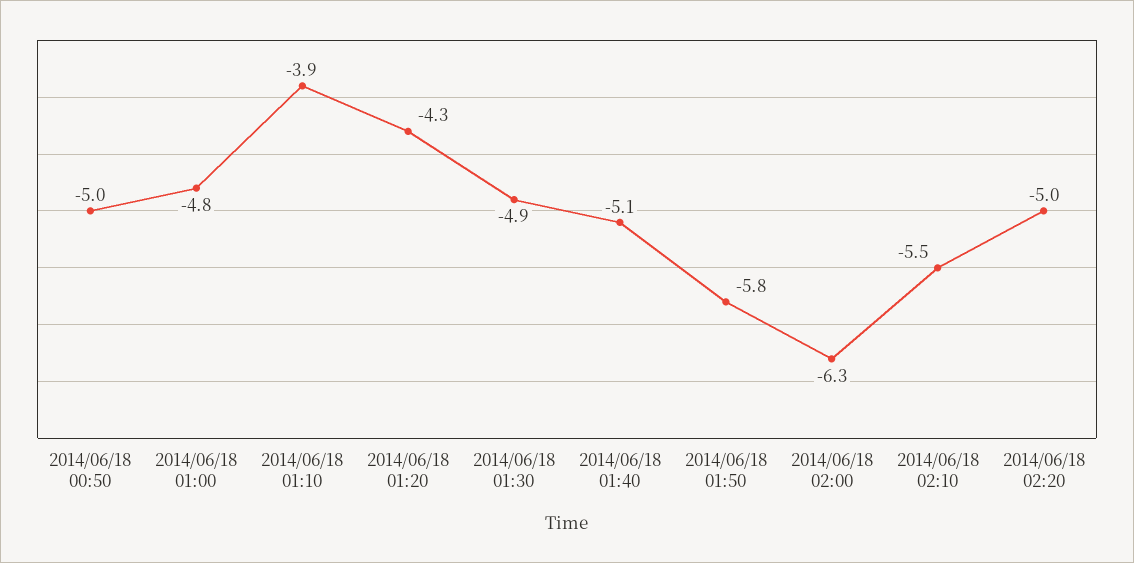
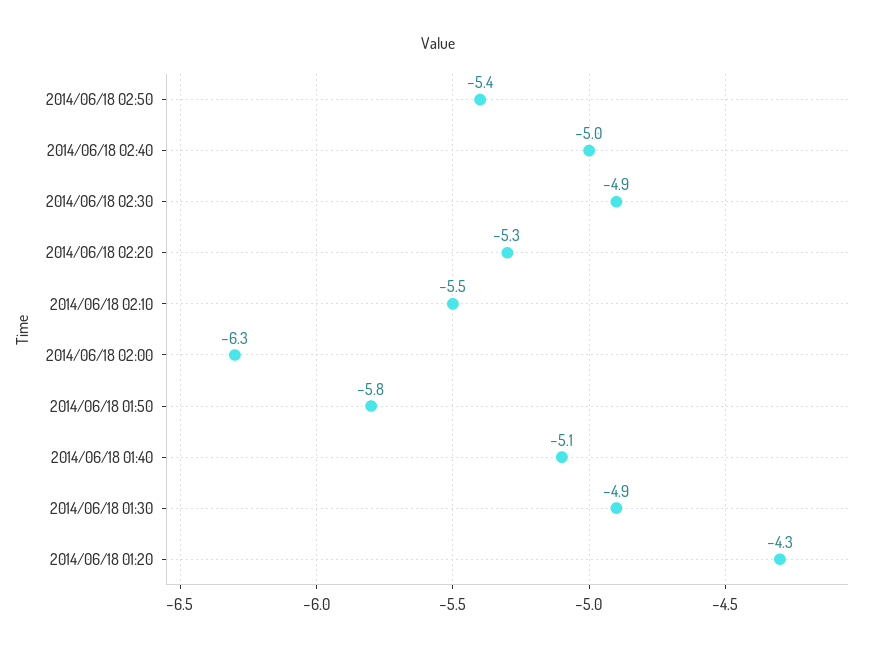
2014/06/18 00:50: -5 -> none
2014/06/18 01:00: -4.8 -> none
2014/06/18 01:10: -3.9 -> none
2014/06/18 02:20: -5 -> -5.3
2014/06/18 02:50: none -> -5.4
2014/06/18 02:40: none -> -5
2014/06/18 02:30: none -> -4.9

